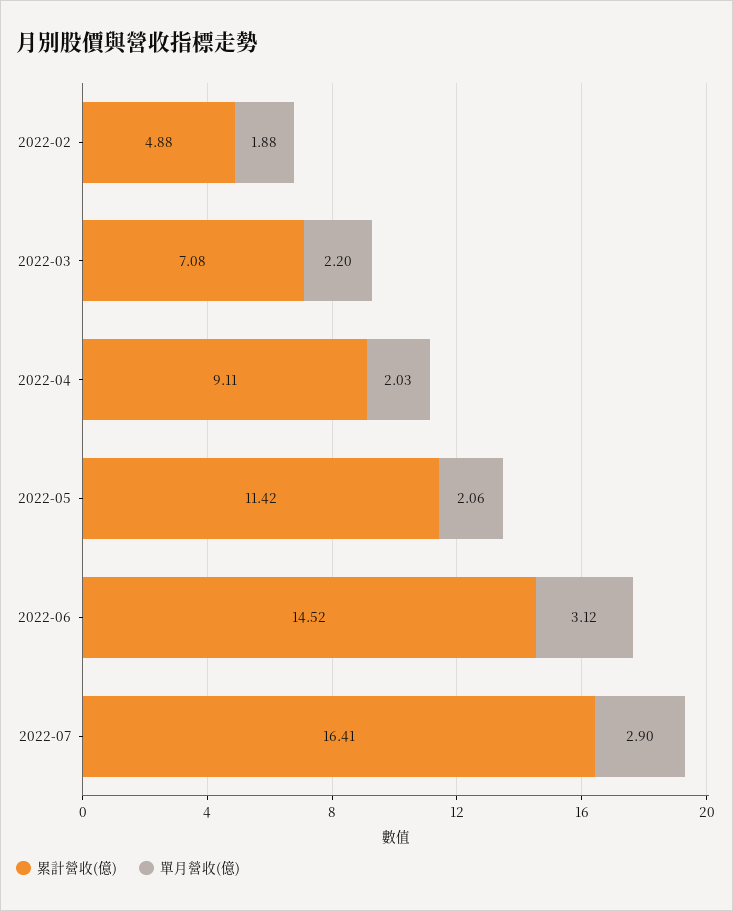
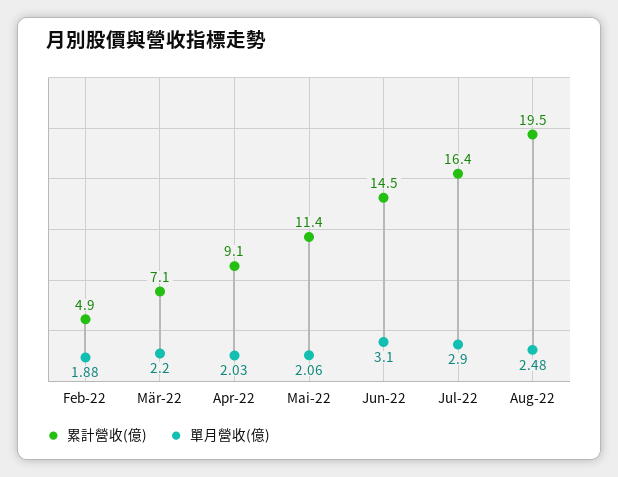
單月營收(億), 2022-06: 3.12 -> 3.1
累計營收(億), Aug-22: none -> 19.5
單月營收(億), Aug-22: none -> 2.48

